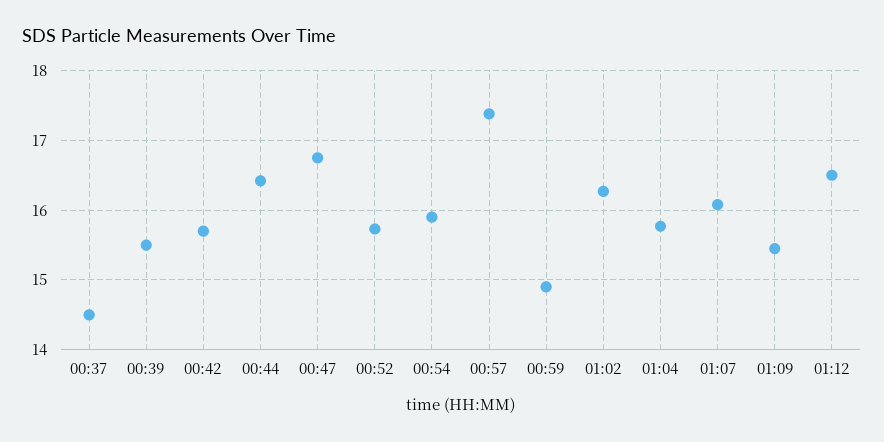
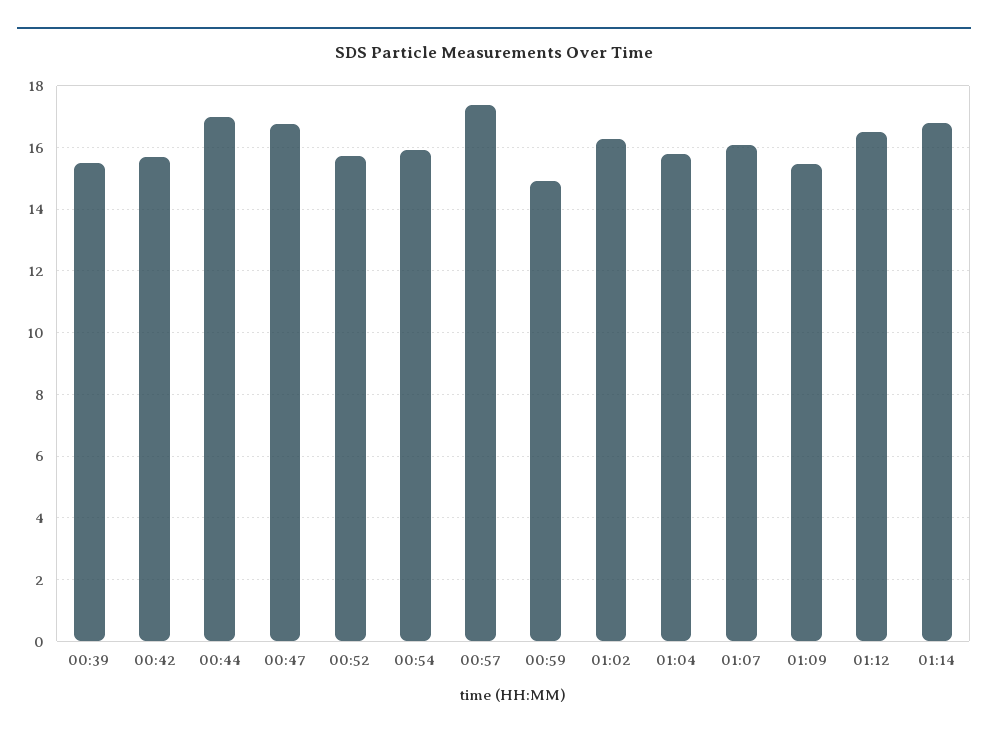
00:37: 14.5 -> none
00:44: 16.4 -> 17
01:14: none -> 16.8

